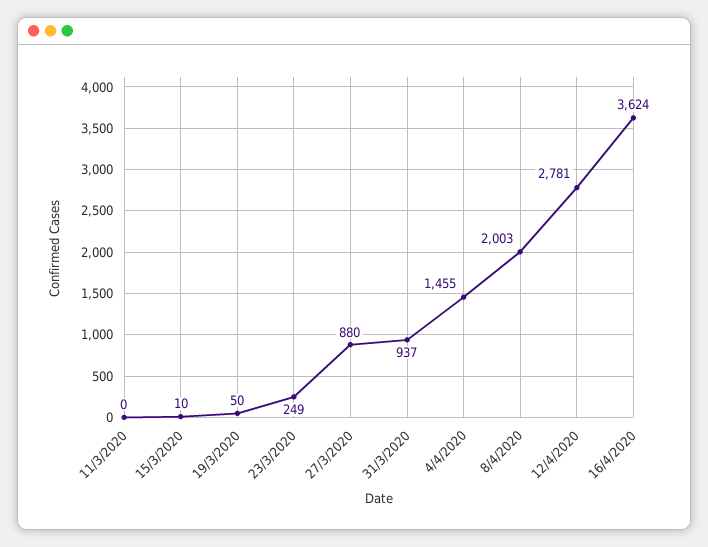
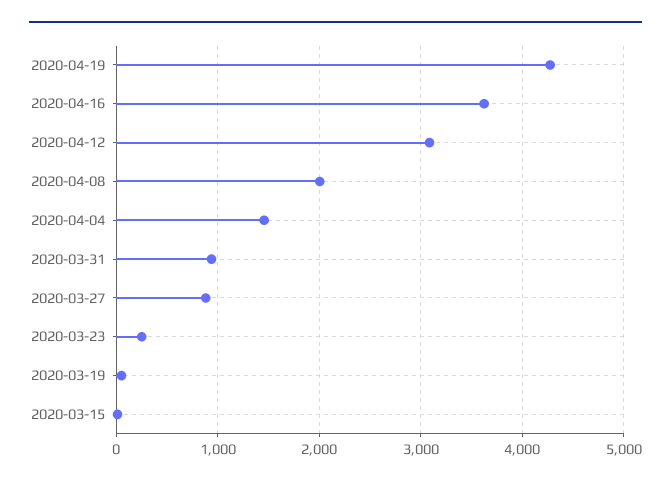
11/3/2020: 0 -> none
12/4/2020: 2781 -> 3100
2020-04-19: none -> 4300

